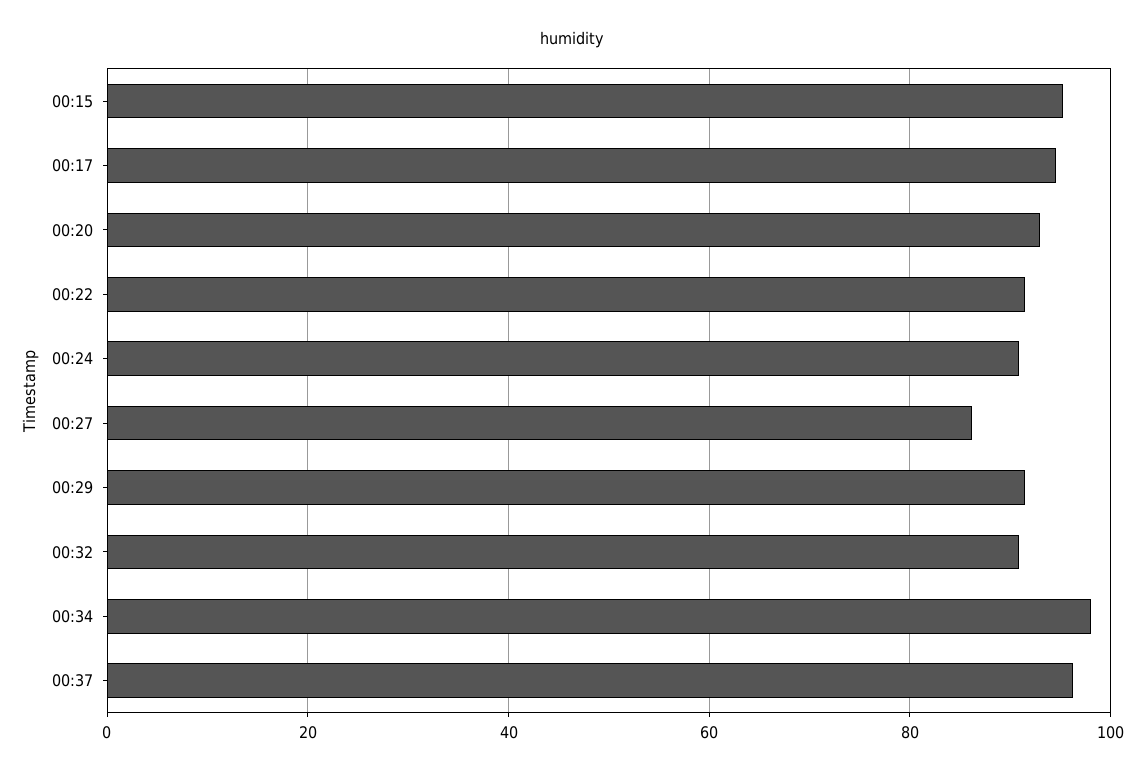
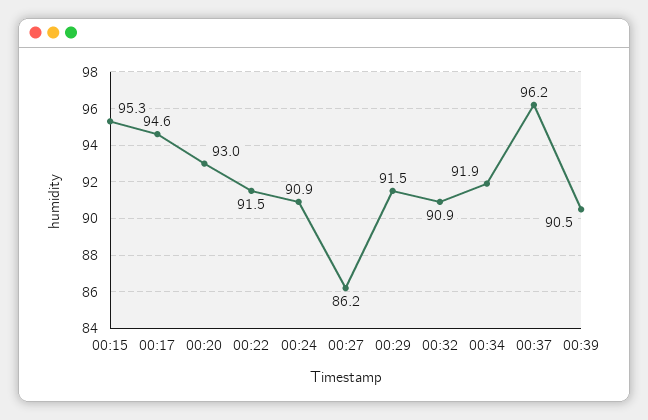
00:34: 98 -> 91.9
00:39: none -> 90.5

